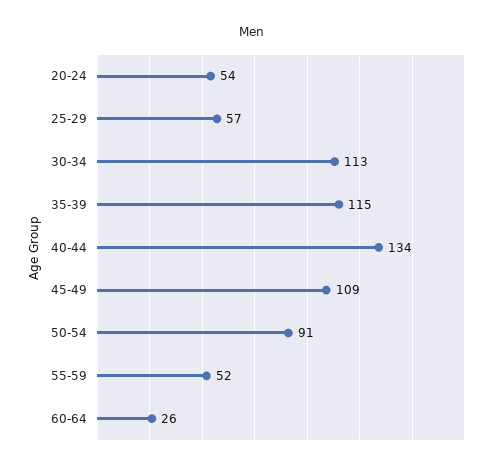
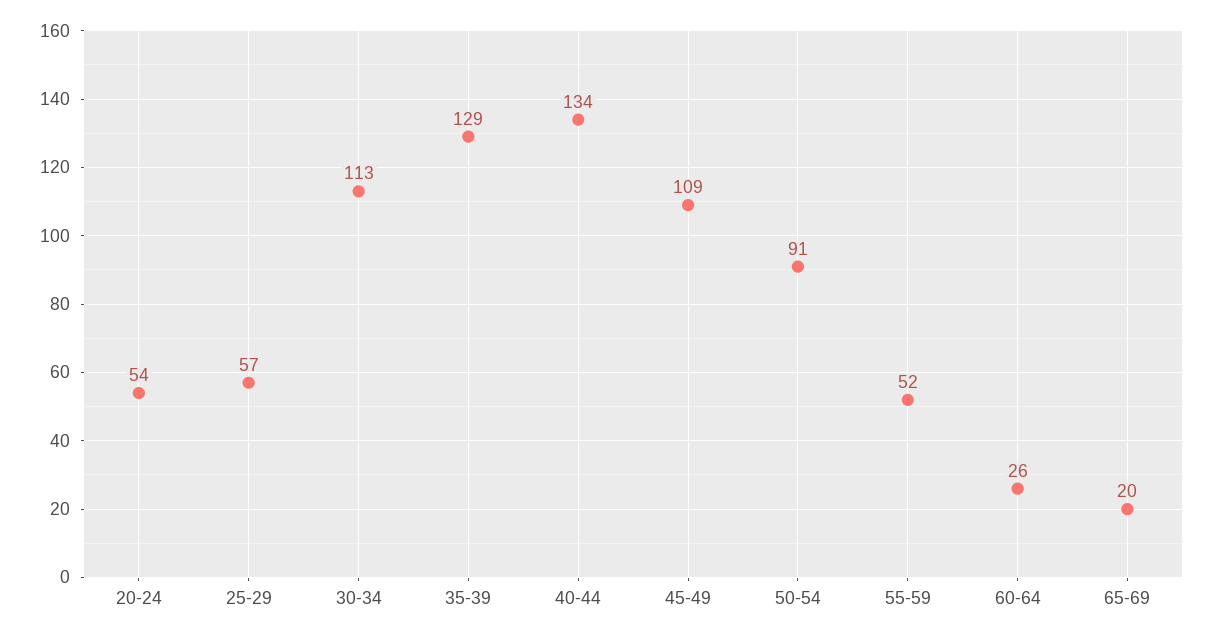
35-39: 115 -> 129
65-69: none -> 20

